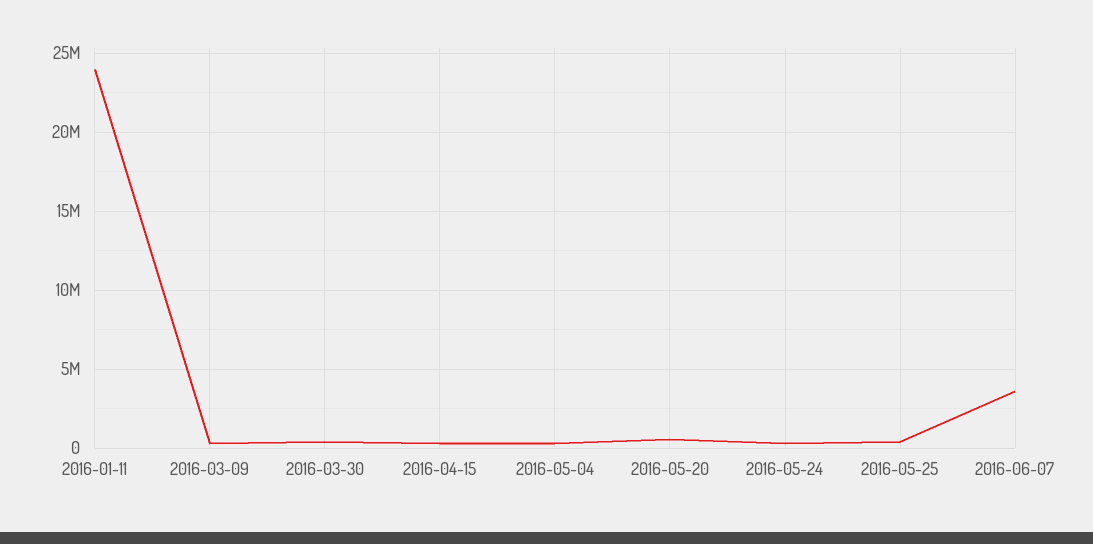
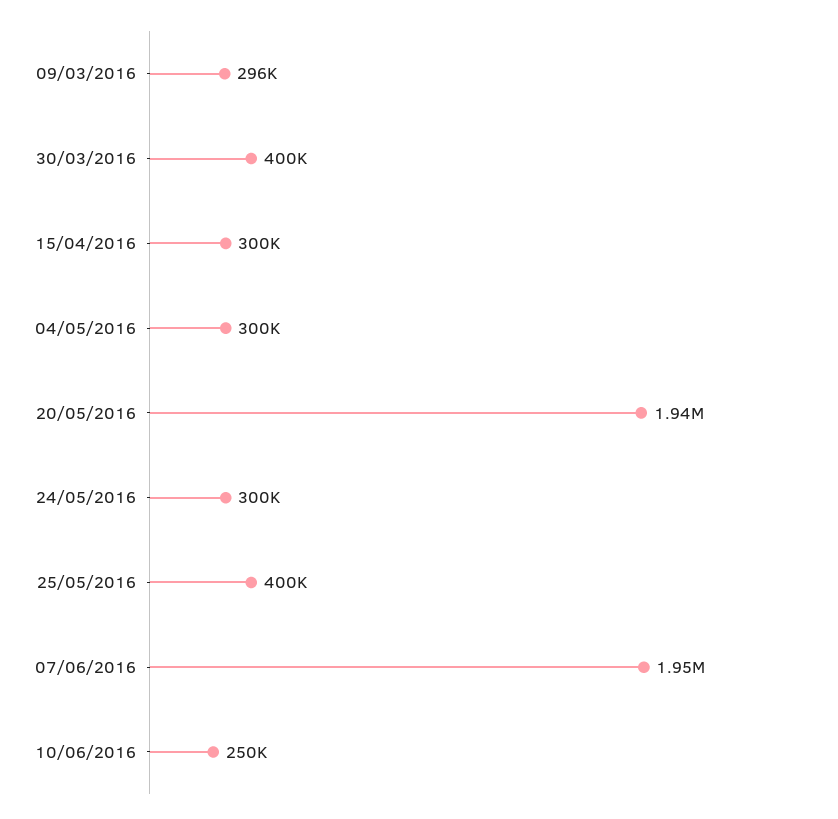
2016-01-11: 24000000 -> none
2016-05-20: 500000 -> 1940000
2016-06-07: 3500000 -> 1950000
10/06/2016: none -> 250000

